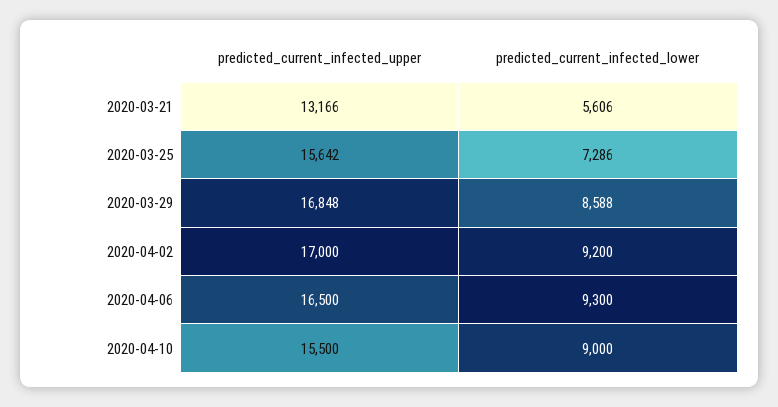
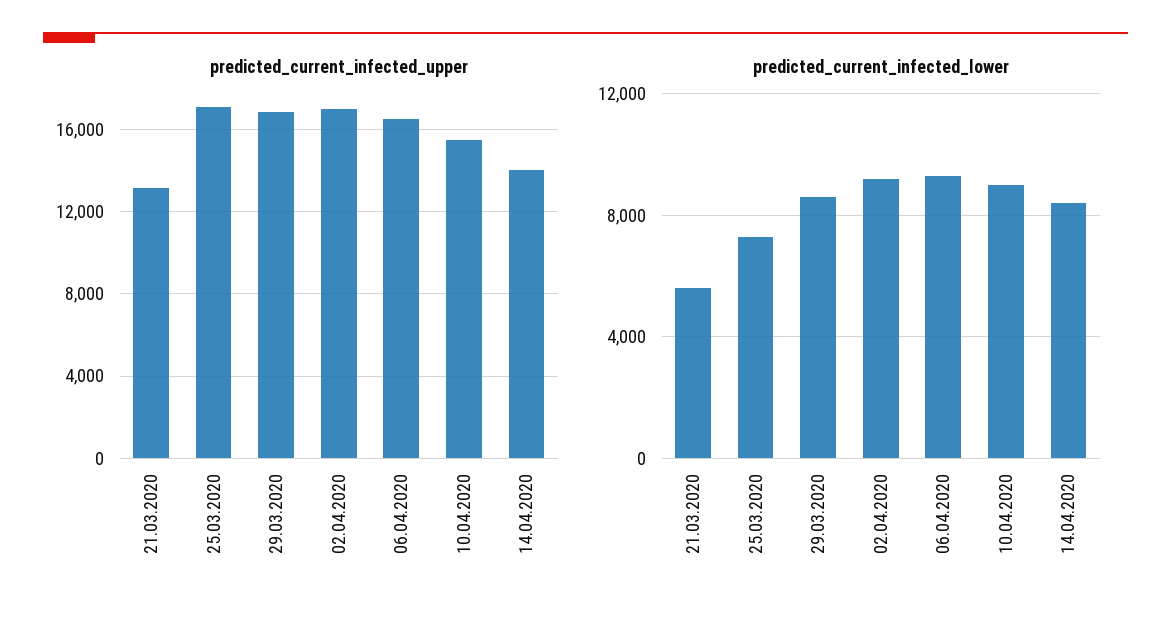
predicted_current_infected_upper, 2020-03-25: 15642 -> 17000
predicted_current_infected_upper, 14.04.2020: none -> 14000
predicted_current_infected_lower, 14.04.2020: none -> 8500

